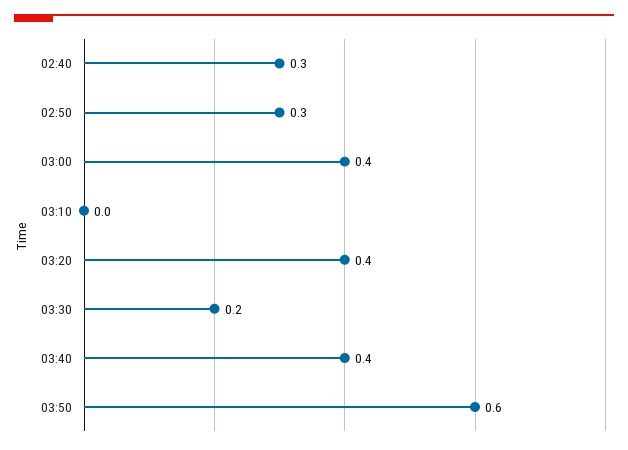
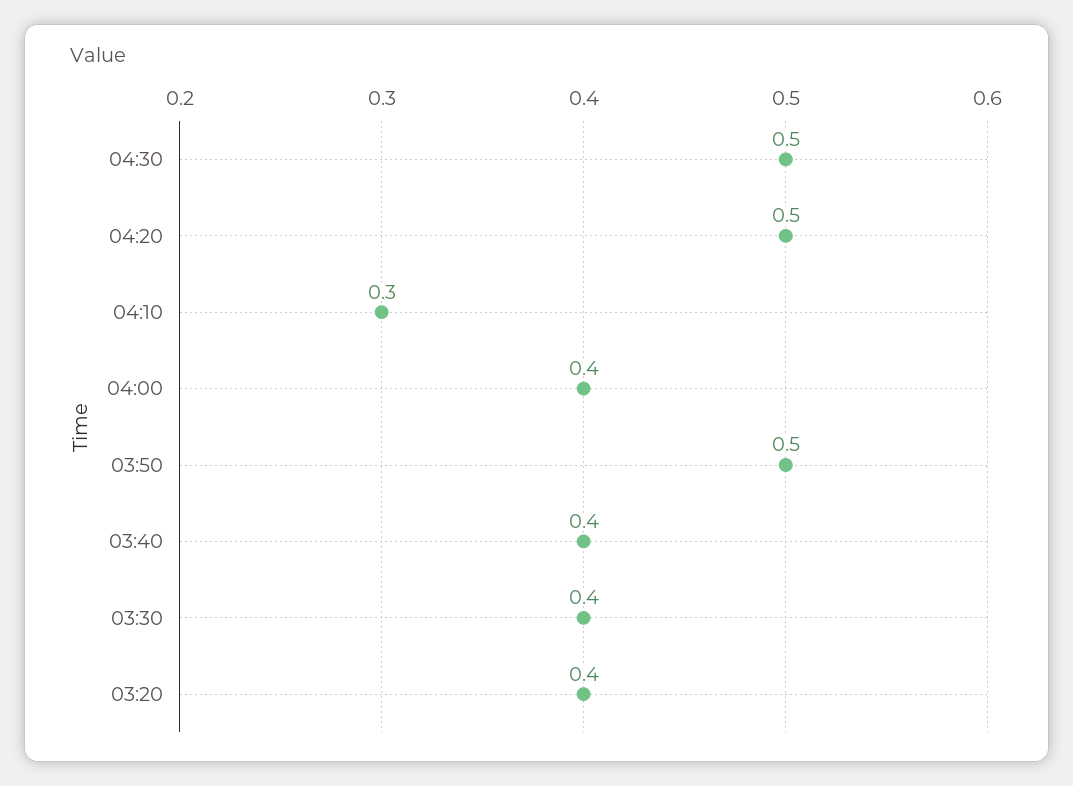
02:40: 0.3 -> none
02:50: 0.3 -> none
03:00: 0.4 -> none
03:10: 0 -> none
03:30: 0.2 -> 0.4
03:50: 0.6 -> 0.5
04:30: none -> 0.5
04:20: none -> 0.5
04:10: none -> 0.3
04:00: none -> 0.4

